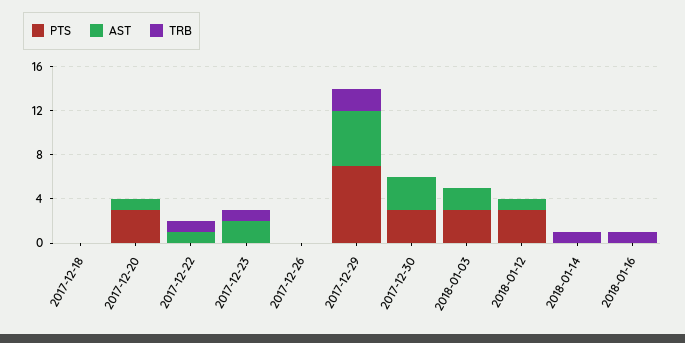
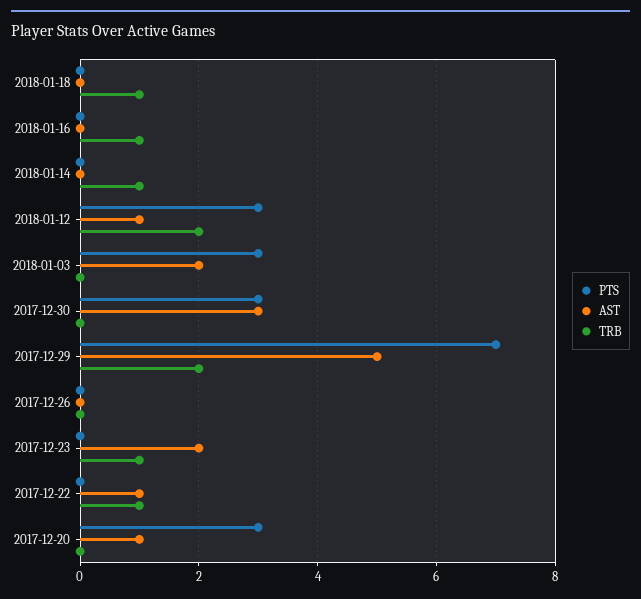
PTS, 2017-12-18: 0 -> none
AST, 2017-12-18: 0 -> none
TRB, 2017-12-18: 0 -> none
TRB, 2018-01-12: 0 -> 2
PTS, 2018-01-18: none -> 0
AST, 2018-01-18: none -> 0
TRB, 2018-01-18: none -> 1

